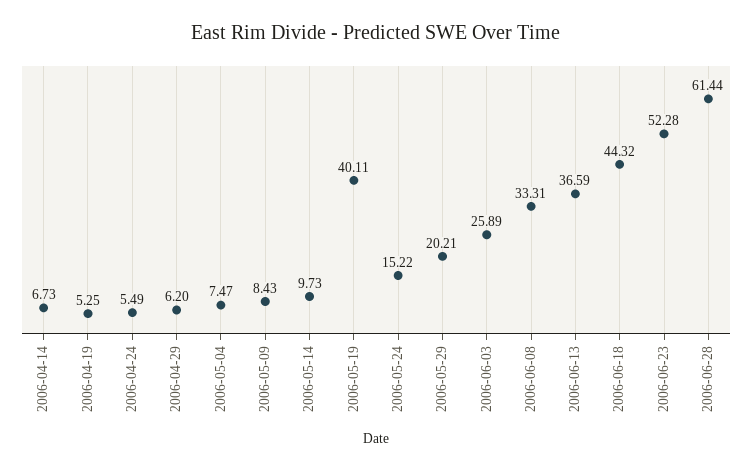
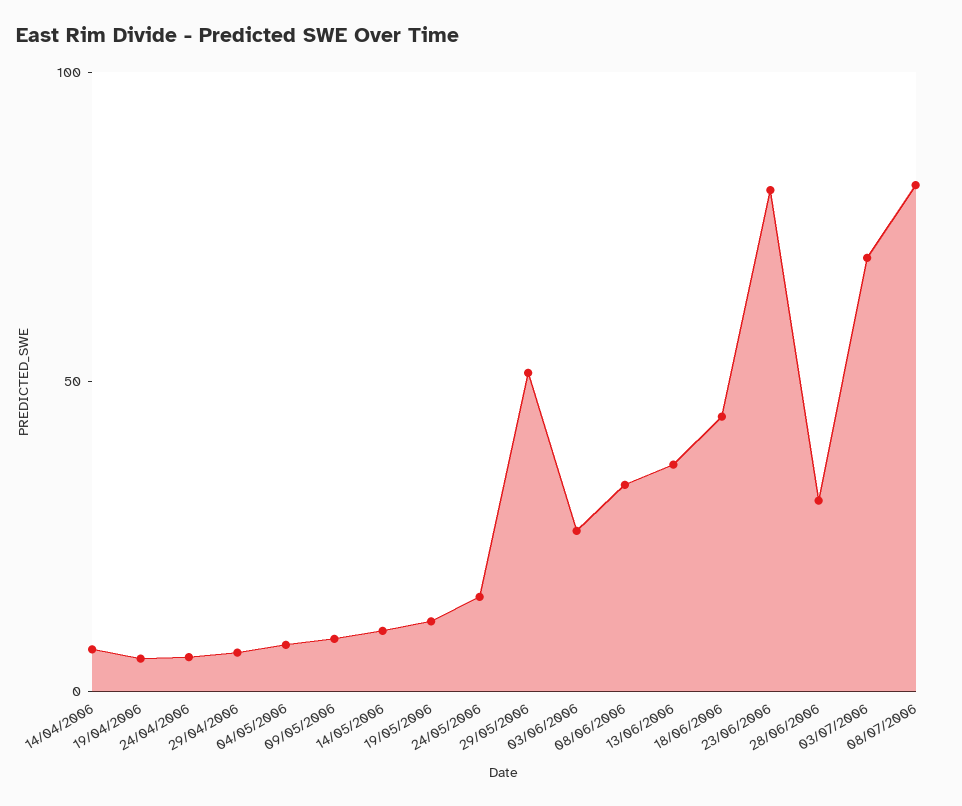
2006-05-19: 40.11 -> 10
2006-05-29: 20.21 -> 50
2006-06-23: 52.28 -> 80
2006-06-28: 61.44 -> 30
03/07/2006: none -> 70
08/07/2006: none -> 80

